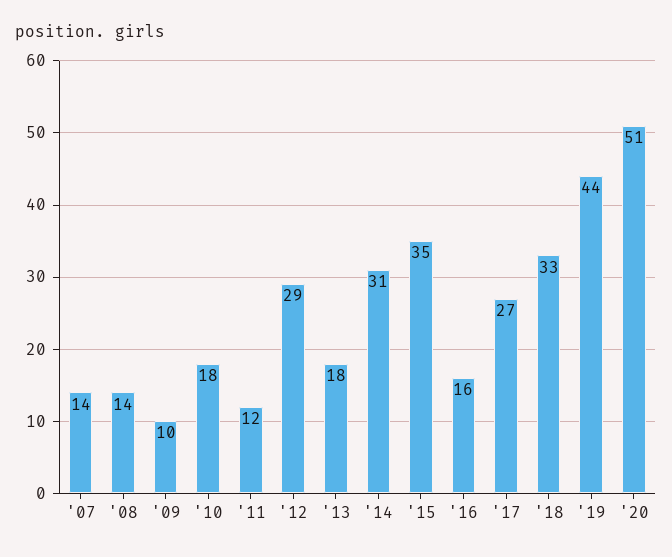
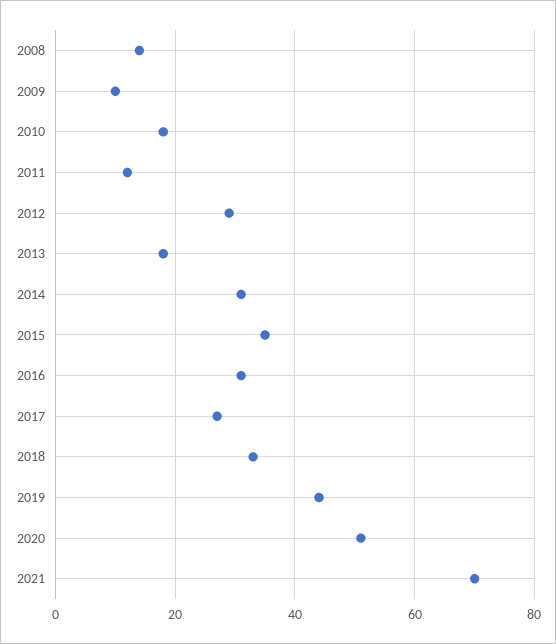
'07: 14 -> none
'16: 16 -> 30
2021: none -> 70

